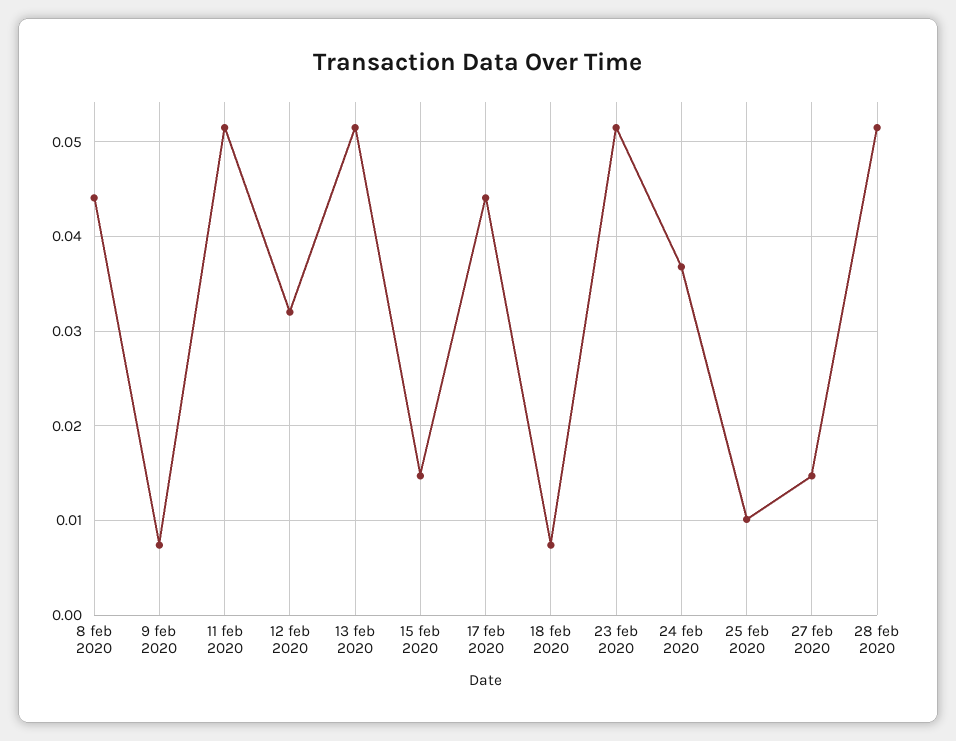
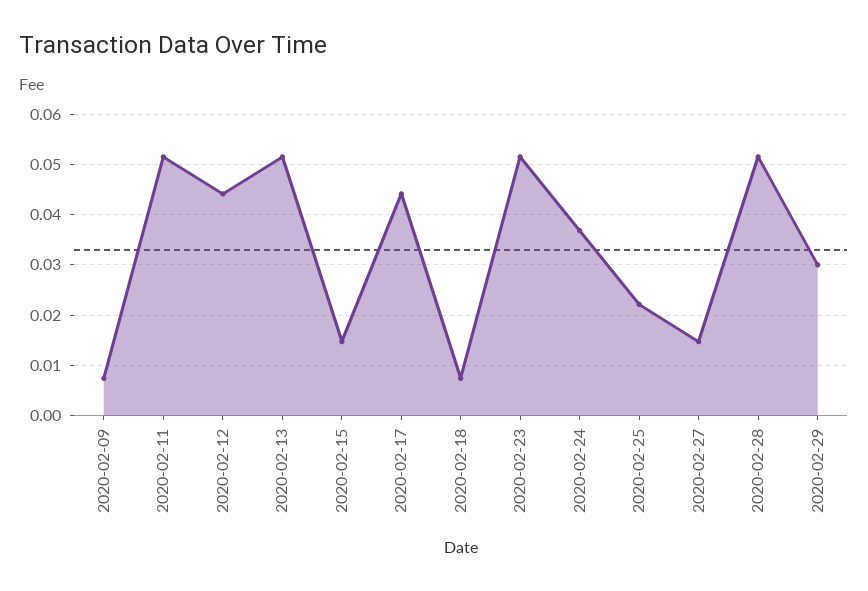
8 feb 2020: 0.044 -> none
12 feb 2020: 0.032 -> 0.044
25 feb 2020: 0.01 -> 0.022
2020-02-29: none -> 0.03

